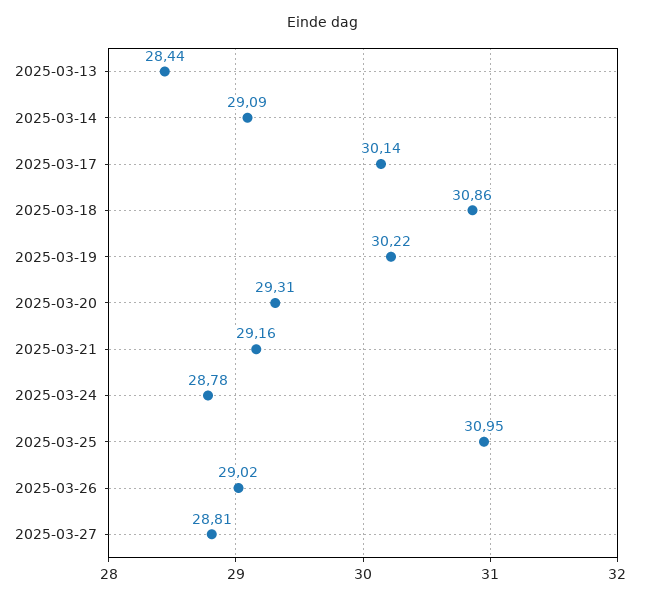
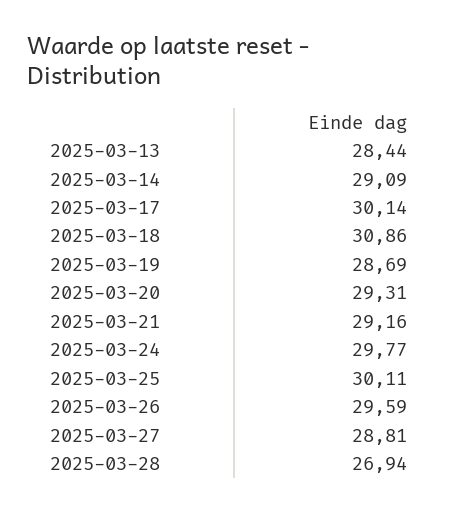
2025-03-19: 30.22 -> 28.69
2025-03-24: 28.78 -> 29.77
2025-03-25: 30.95 -> 30.11
2025-03-26: 29.02 -> 29.59
2025-03-28: none -> 26.94

